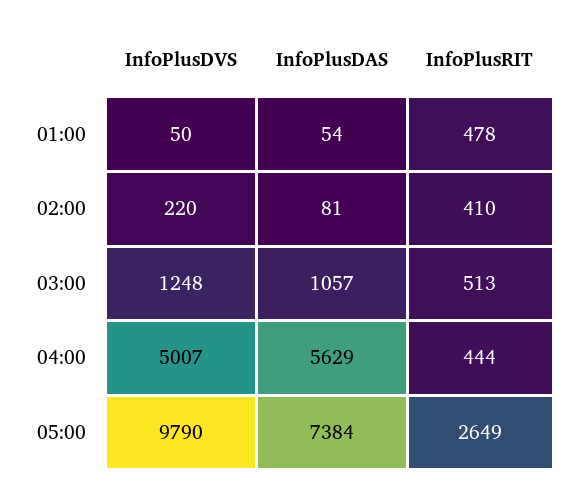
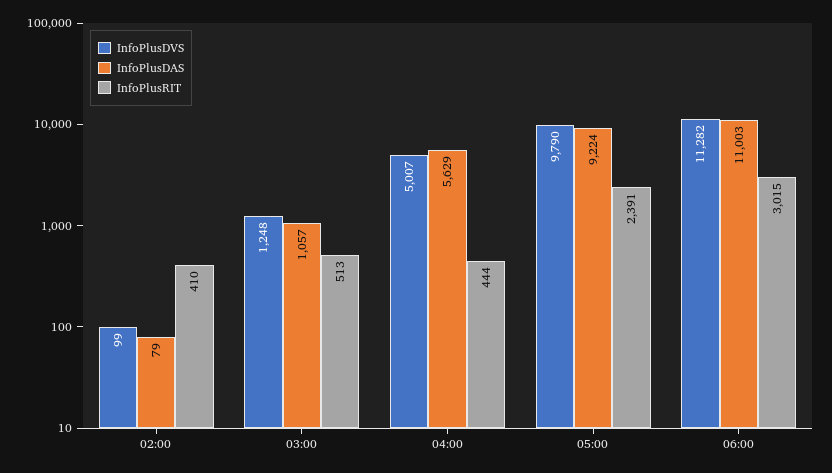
InfoPlusDVS, 01:00: 50 -> none
InfoPlusDAS, 01:00: 54 -> none
InfoPlusRIT, 01:00: 478 -> none
InfoPlusDVS, 02:00: 220 -> 99
InfoPlusDAS, 02:00: 81 -> 79
InfoPlusDAS, 05:00: 7384 -> 9224
InfoPlusRIT, 05:00: 2649 -> 2391
InfoPlusDVS, 06:00: none -> 11282
InfoPlusDAS, 06:00: none -> 11003
InfoPlusRIT, 06:00: none -> 3015

